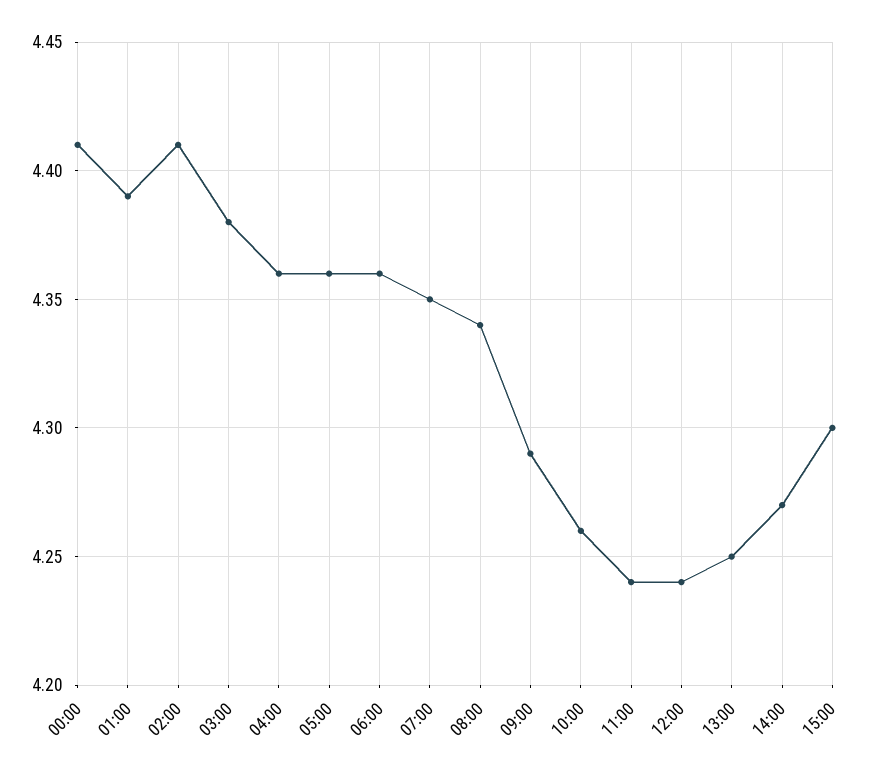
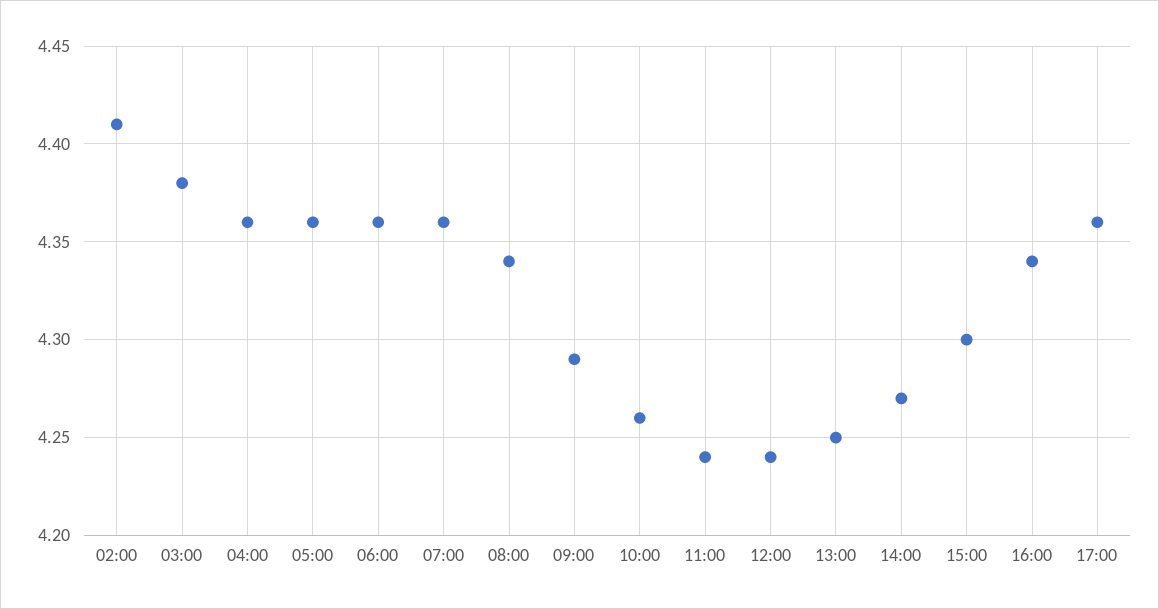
00:00: 4.41 -> none
01:00: 4.39 -> none
07:00: 4.35 -> 4.36
16:00: none -> 4.34
17:00: none -> 4.36

